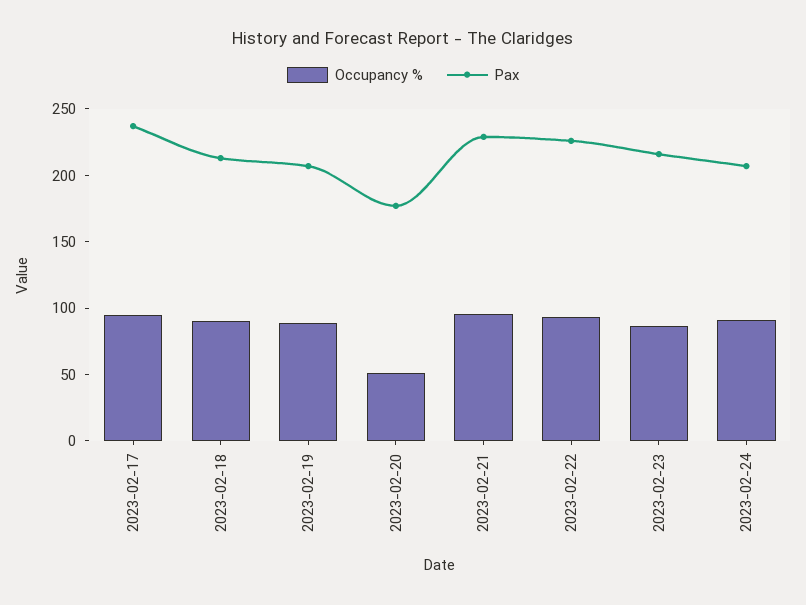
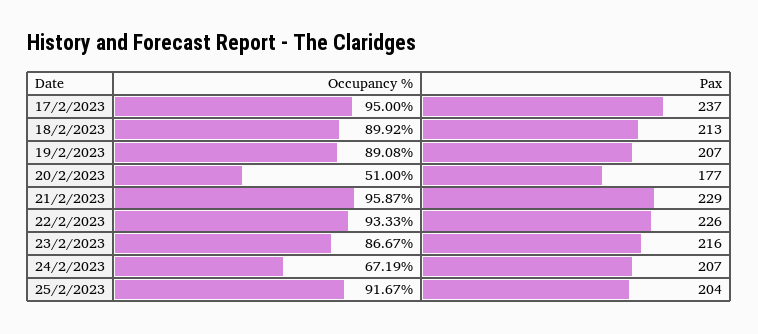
Occupancy %, 2023-02-24: 90 -> 67.19
Occupancy %, 25/2/2023: none -> 91.67
Pax, 25/2/2023: none -> 204

